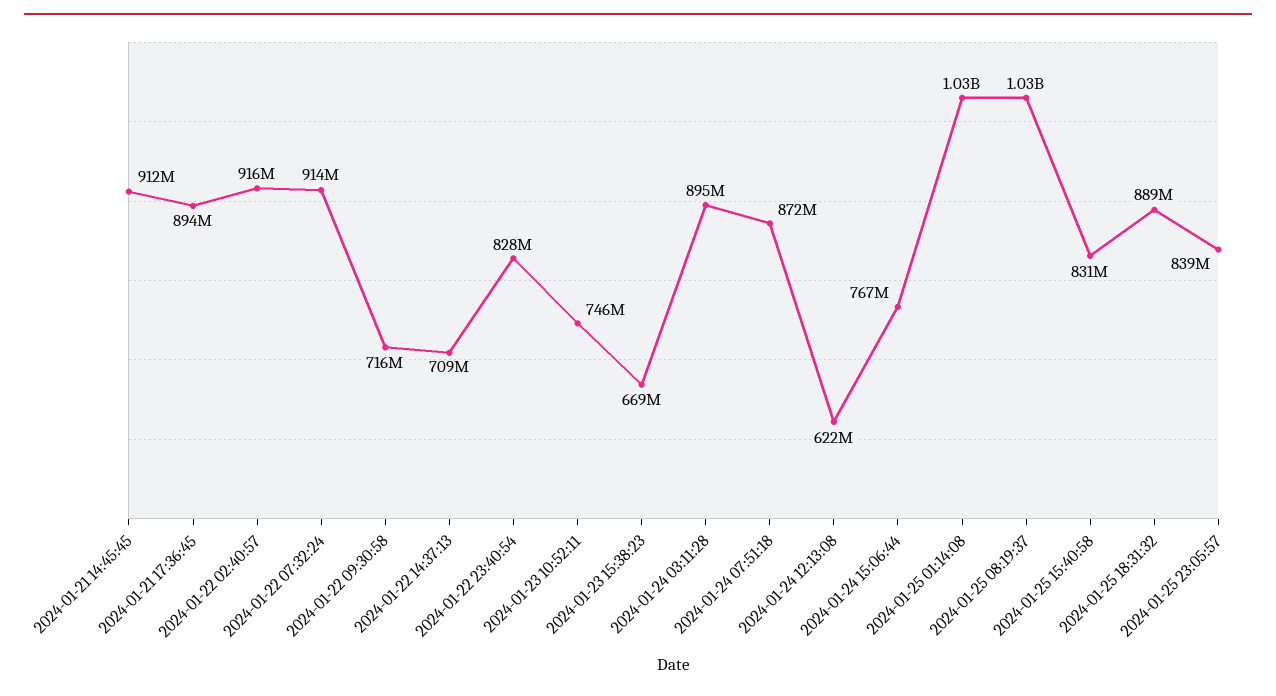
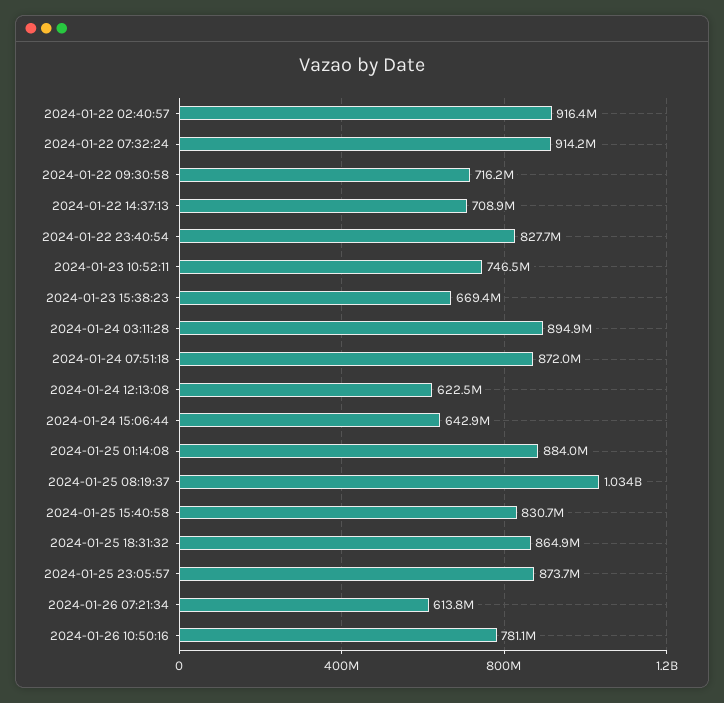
2024-01-21 14:45:45: 912000000 -> none
2024-01-21 17:36:45: 894000000 -> none
2024-01-24 15:06:44: 767000000 -> 642900000
2024-01-25 01:14:08: 1030000000 -> 884000000
2024-01-25 18:31:32: 889000000 -> 864900000
2024-01-25 23:05:57: 839000000 -> 873700000
2024-01-26 07:21:34: none -> 613800000
2024-01-26 10:50:16: none -> 781100000

